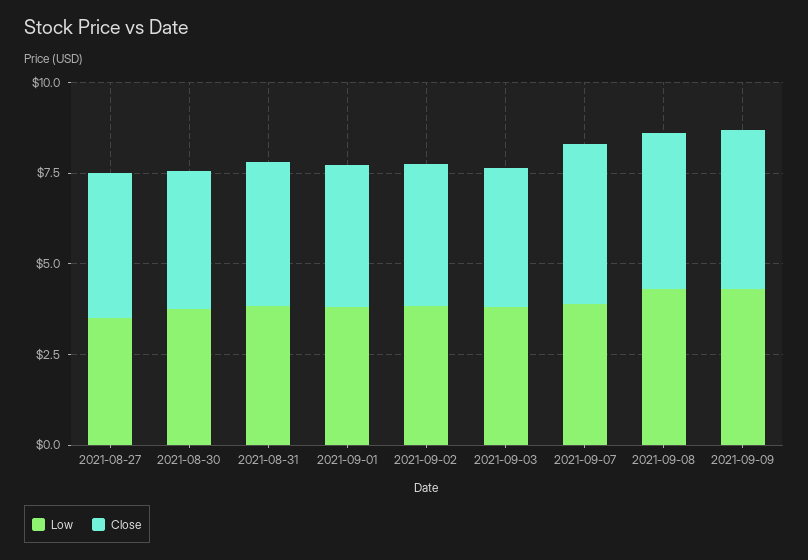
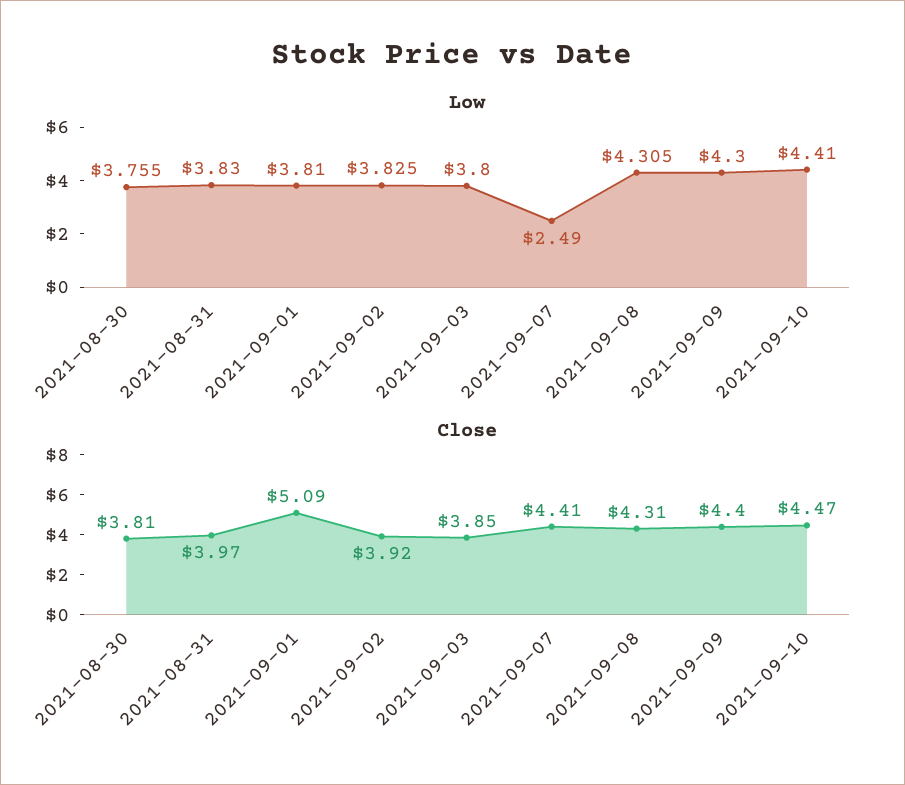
Low, 2021-08-27: 3.5 -> none
Close, 2021-08-27: 4 -> none
Close, 2021-09-01: 4 -> 5.09
Low, 2021-09-07: 4 -> 2.49
Low, 2021-09-10: none -> 4.41
Close, 2021-09-10: none -> 4.47

